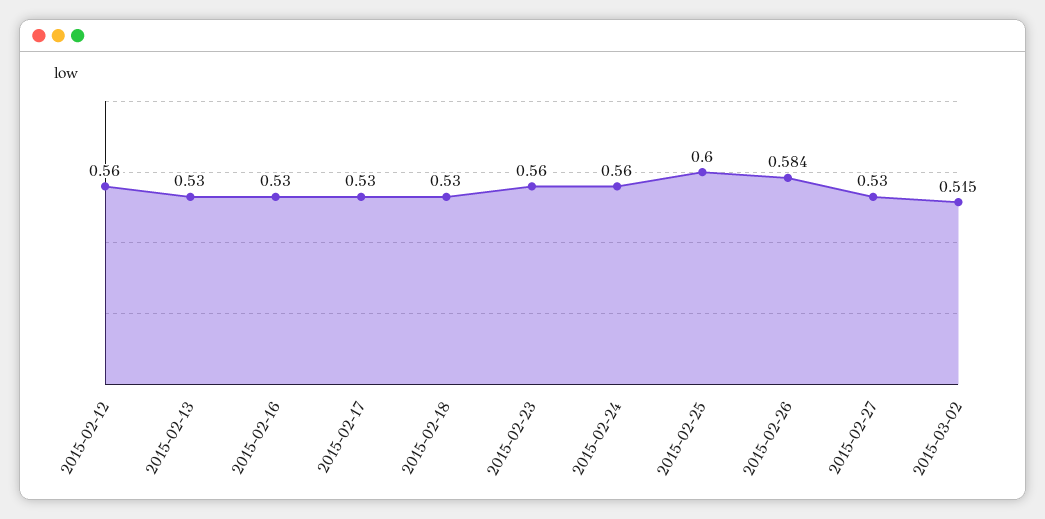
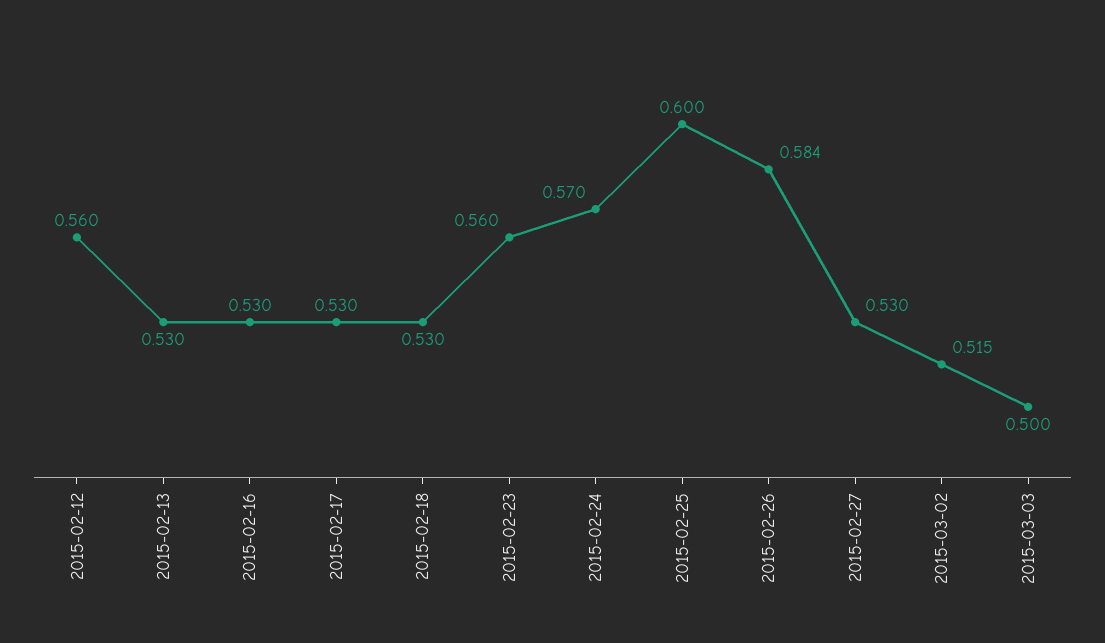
2015-02-24: 0.56 -> 0.57
2015-03-03: none -> 0.5

